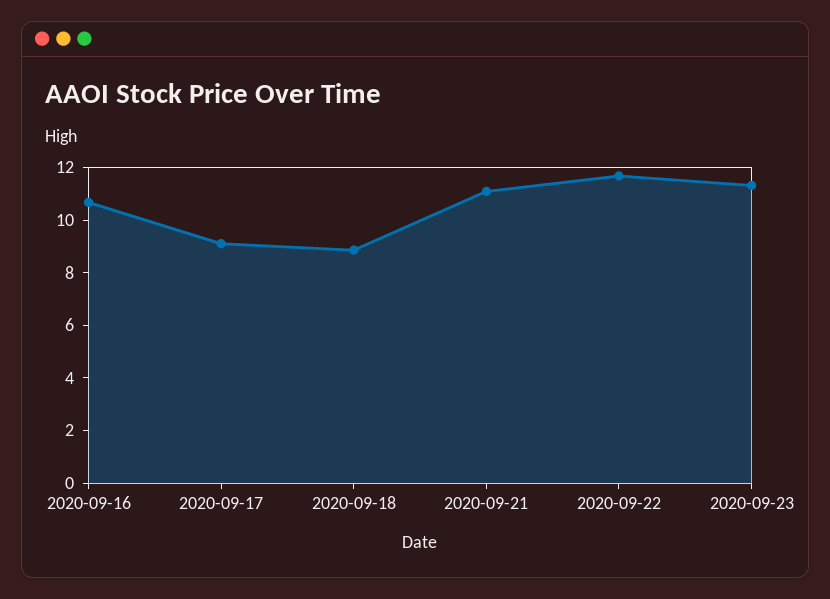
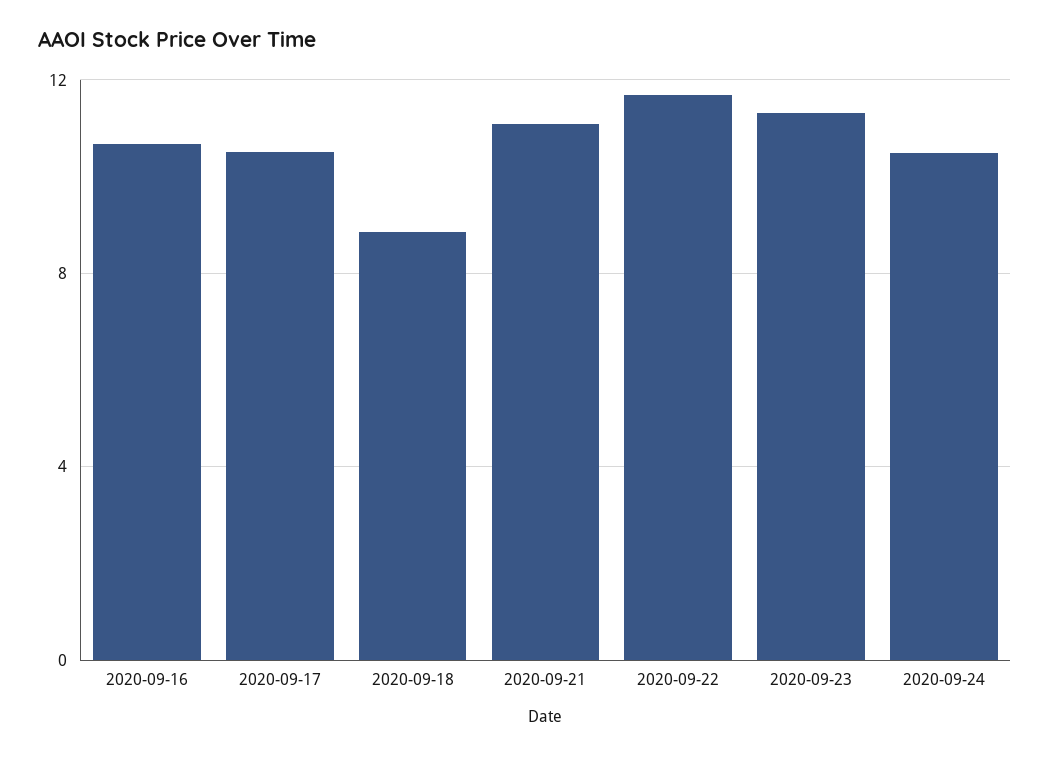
2020-09-17: 9 -> 10.5
2020-09-24: none -> 10.5

